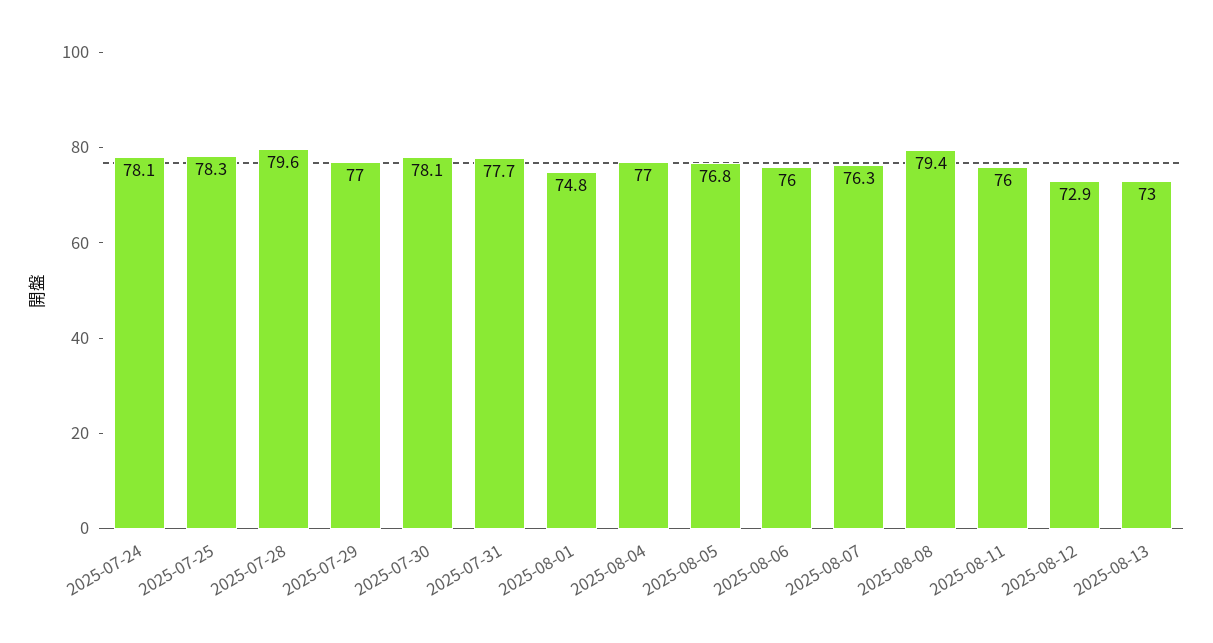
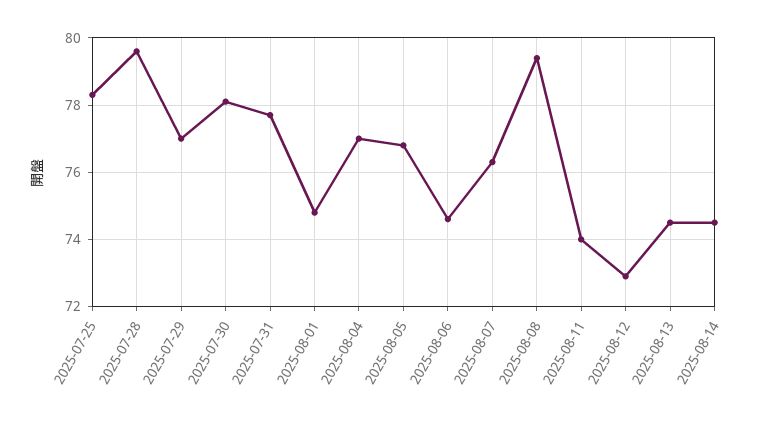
2025-07-24: 78.1 -> none
2025-08-06: 76 -> 74.5
2025-08-11: 76 -> 74
2025-08-13: 73 -> 74.5
2025-08-14: none -> 74.5

